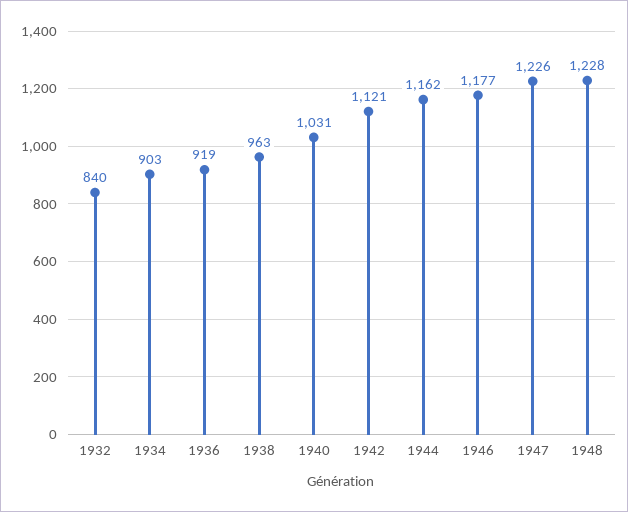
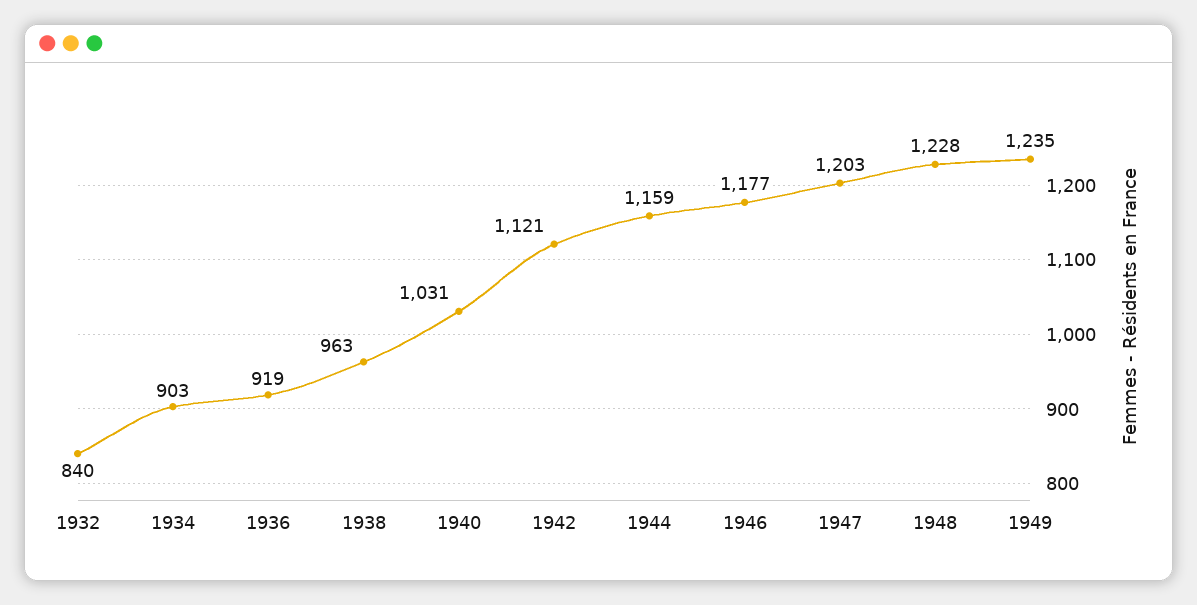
1944: 1162 -> 1159
1947: 1226 -> 1203
1949: none -> 1235

